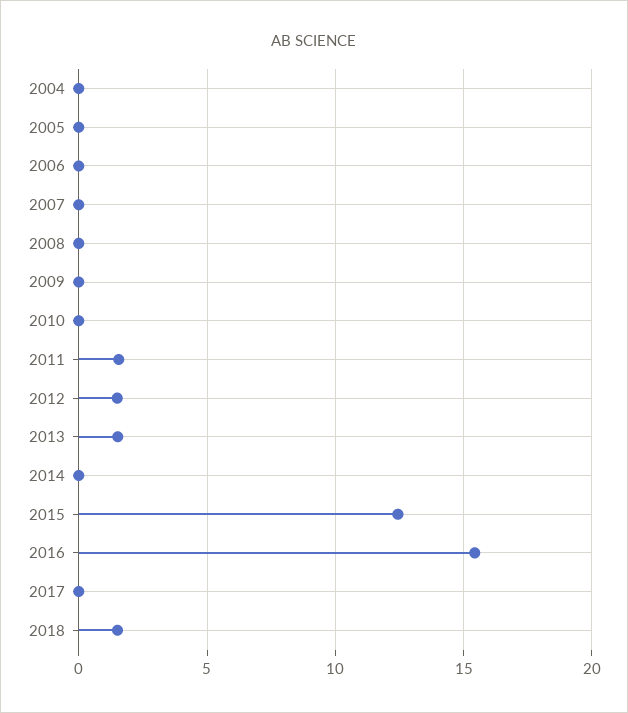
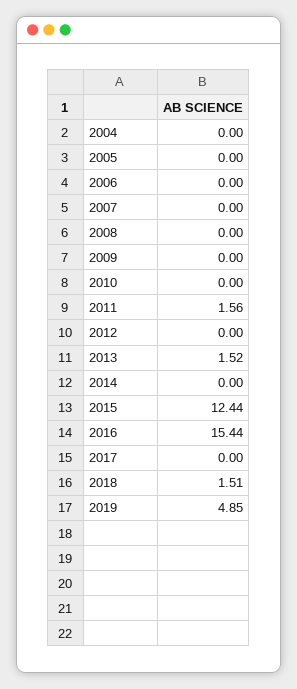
2012: 1.5 -> 0
2019: none -> 4.85

